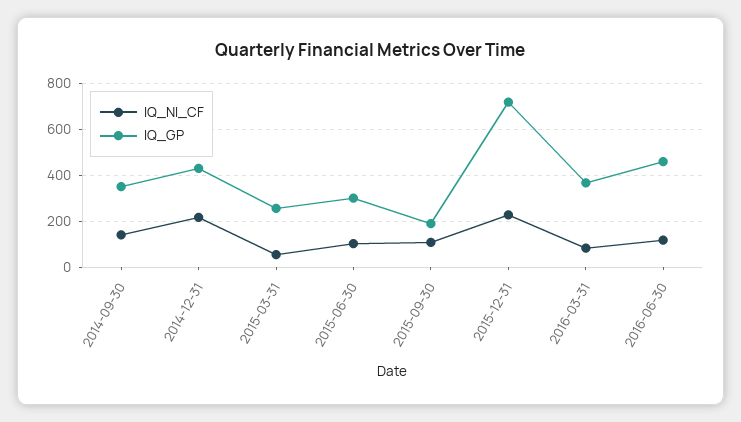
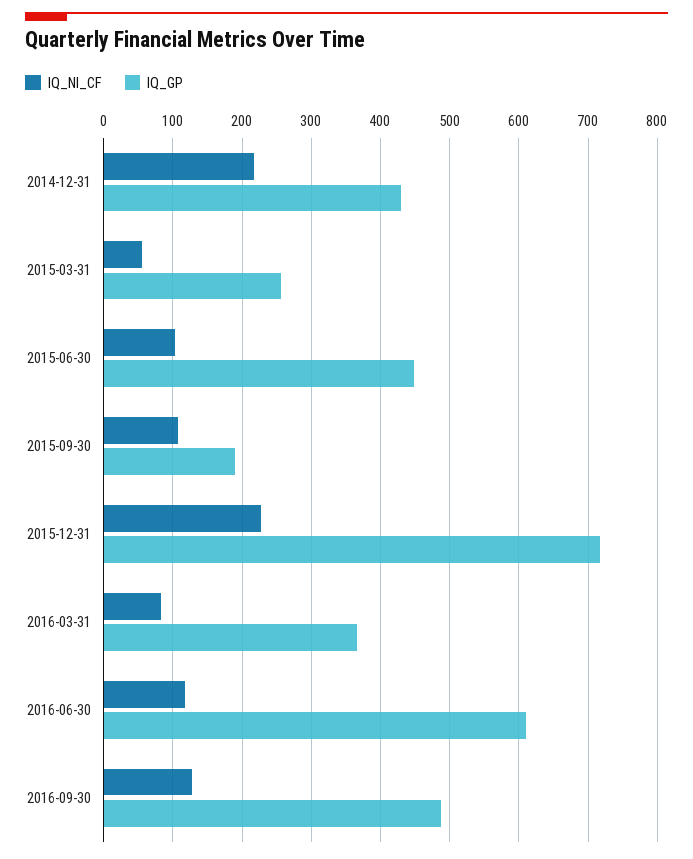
IQ_NI_CF, 2014-09-30: 150 -> none
IQ_GP, 2014-09-30: 350 -> none
IQ_GP, 2015-06-30: 300 -> 450
IQ_GP, 2016-06-30: 450 -> 610
IQ_NI_CF, 2016-09-30: none -> 130
IQ_GP, 2016-09-30: none -> 490

